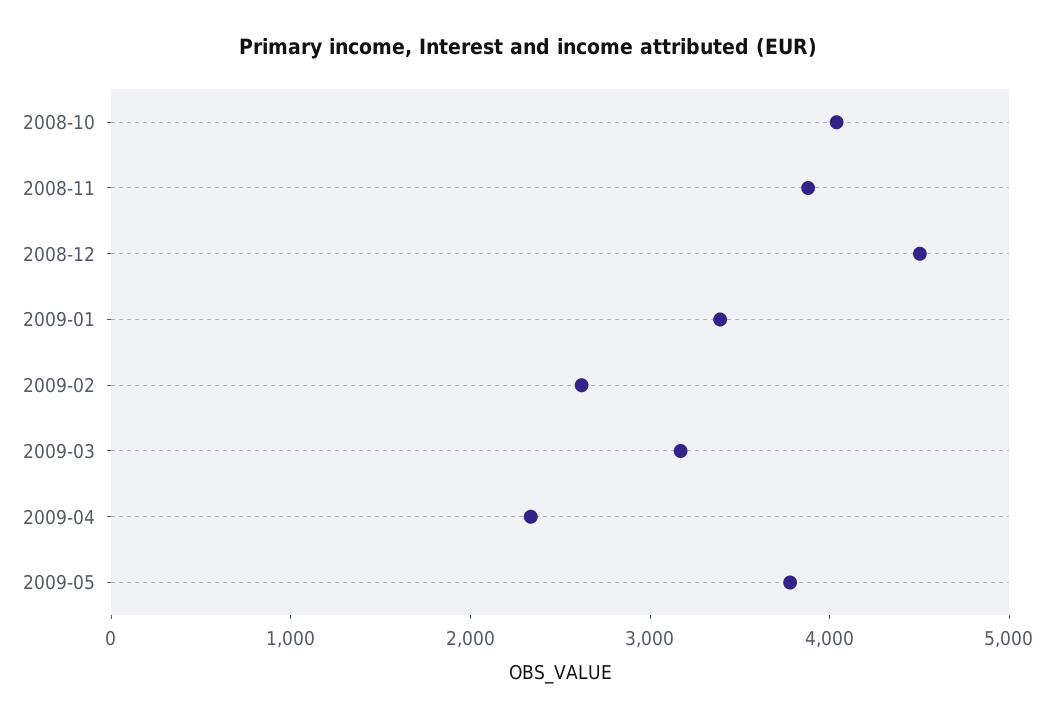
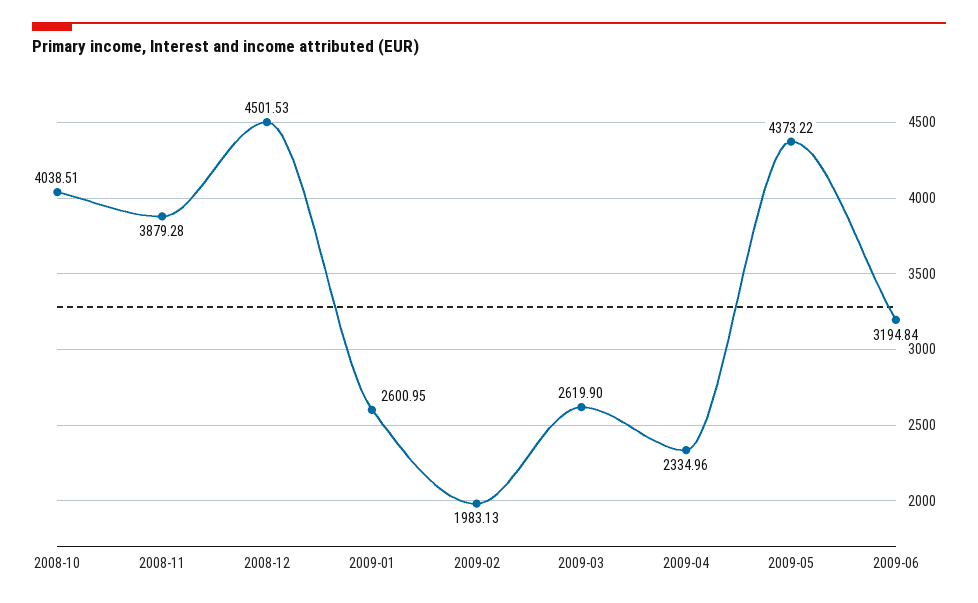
2009-01: 3400 -> 2600.95
2009-02: 2600 -> 1983.13
2009-03: 3200 -> 2619.9
2009-05: 3800 -> 4373.22
2009-06: none -> 3194.84

